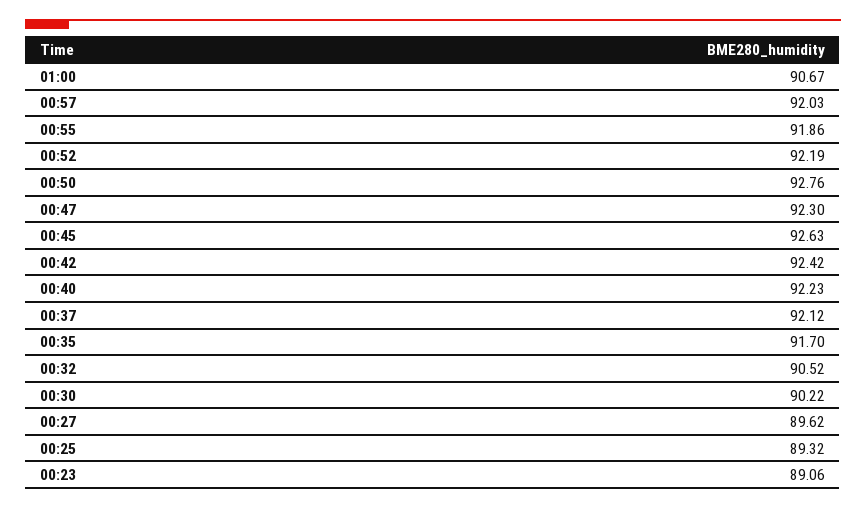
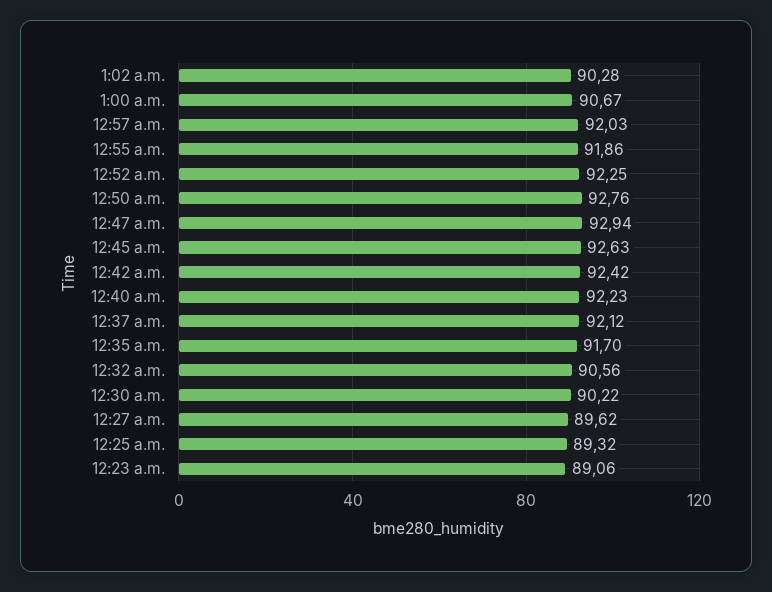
00:52: 92.19 -> 92.25
00:47: 92.3 -> 92.94
00:32: 90.52 -> 90.56
1:02 a.m.: none -> 90.28

